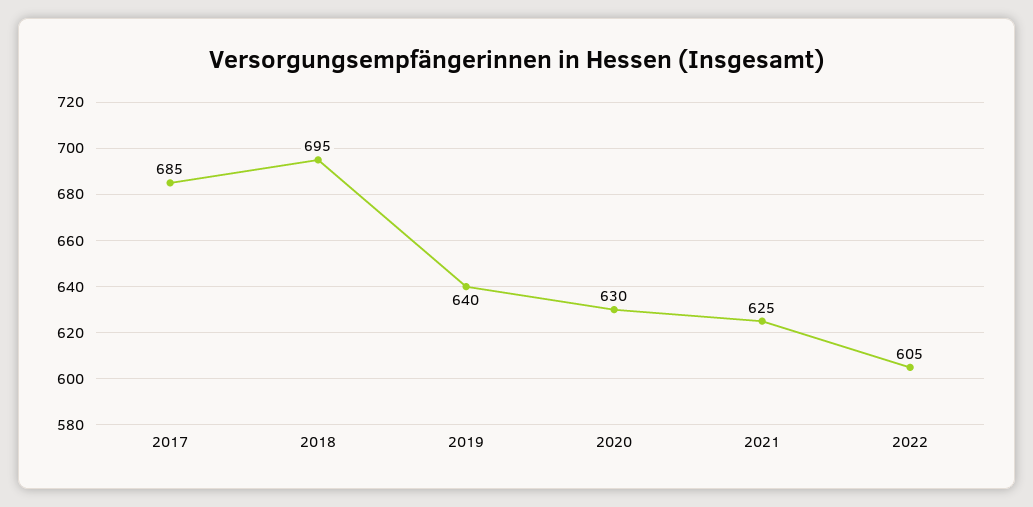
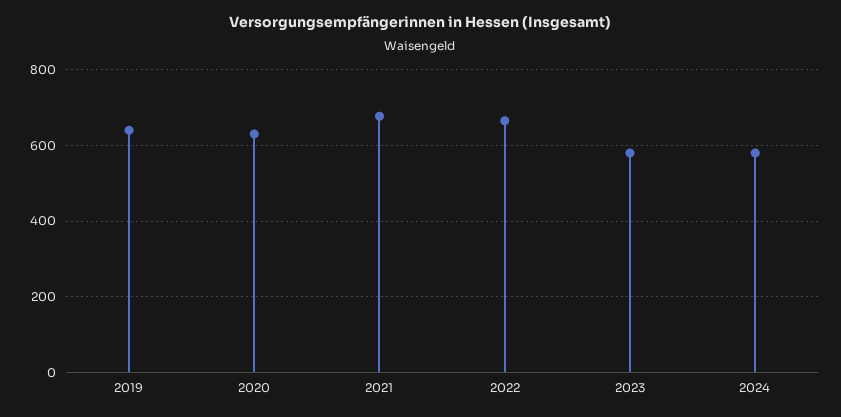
2017: 685 -> none
2018: 695 -> none
2021: 625 -> 680
2022: 605 -> 660
2023: none -> 580
2024: none -> 580

